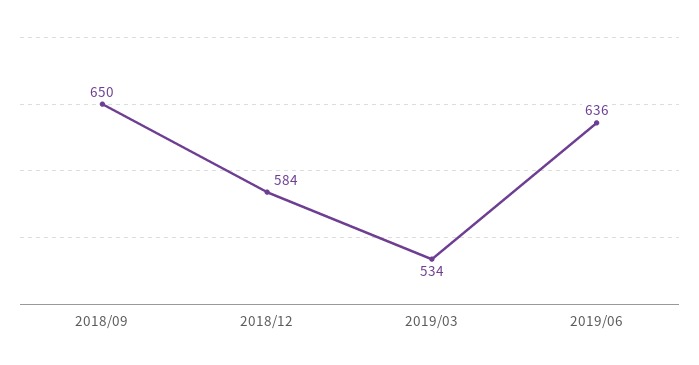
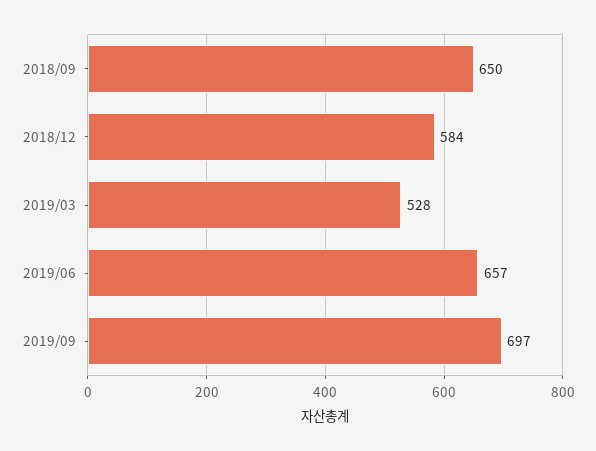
2019/03: 534 -> 528
2019/06: 636 -> 657
2019/09: none -> 697

